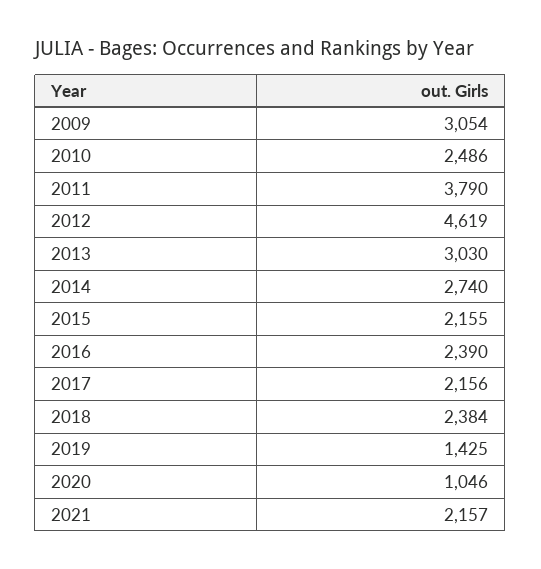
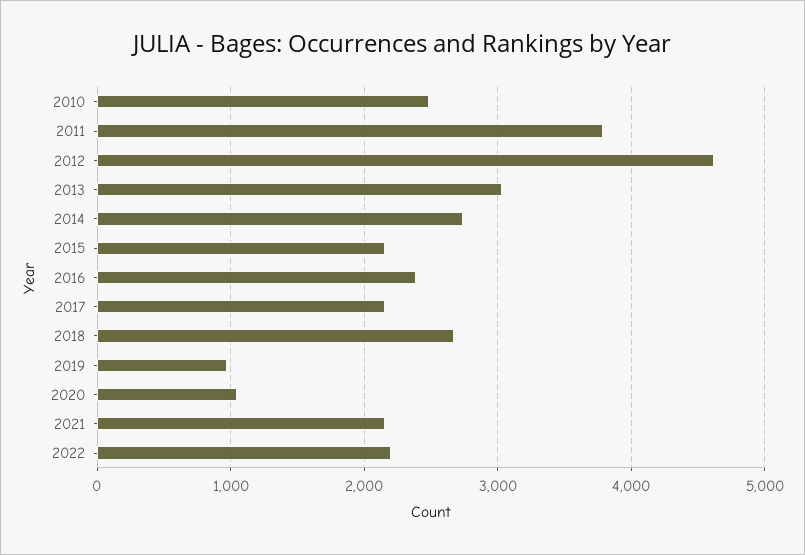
2009: 3054 -> none
2018: 2384 -> 2700
2019: 1425 -> 1000
2022: none -> 2200

